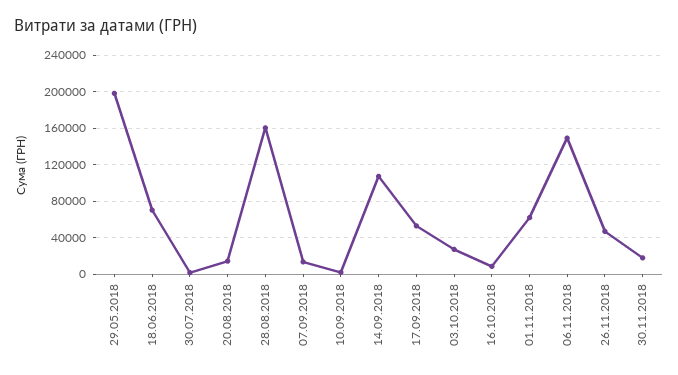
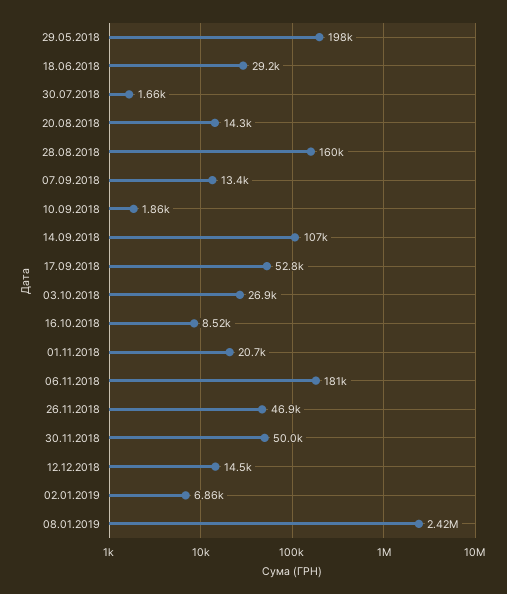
18.06.2018: 70000 -> 29200
01.11.2018: 60000 -> 20700
06.11.2018: 150000 -> 181000
30.11.2018: 20000 -> 50000
12.12.2018: none -> 14500
02.01.2019: none -> 6860
08.01.2019: none -> 2420000

